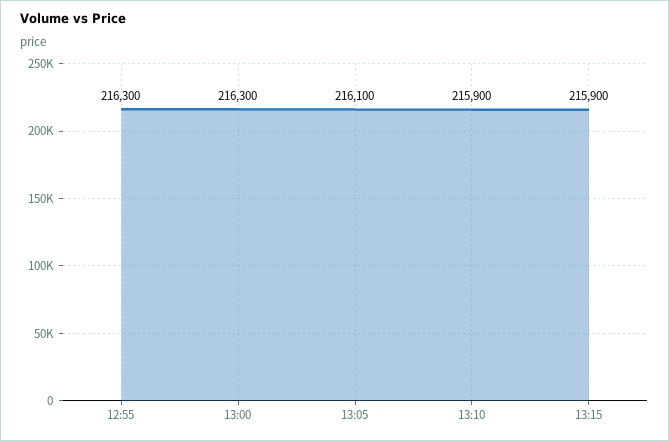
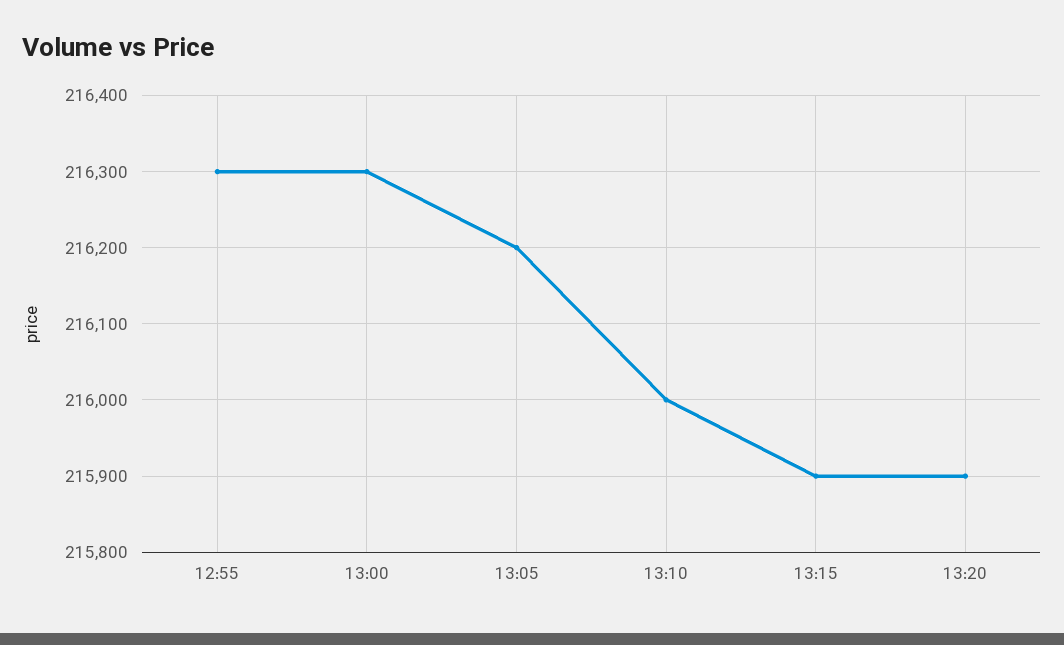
13:05: 216100 -> 216200
13:10: 215900 -> 216000
13:20: none -> 215900

